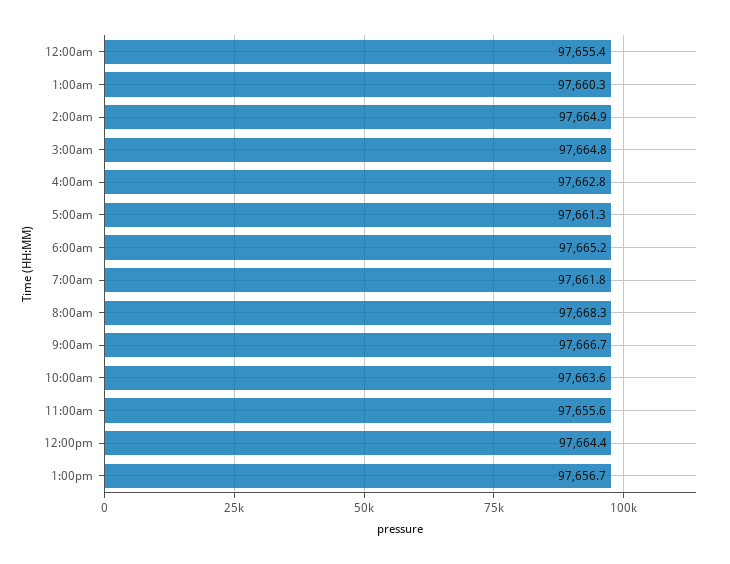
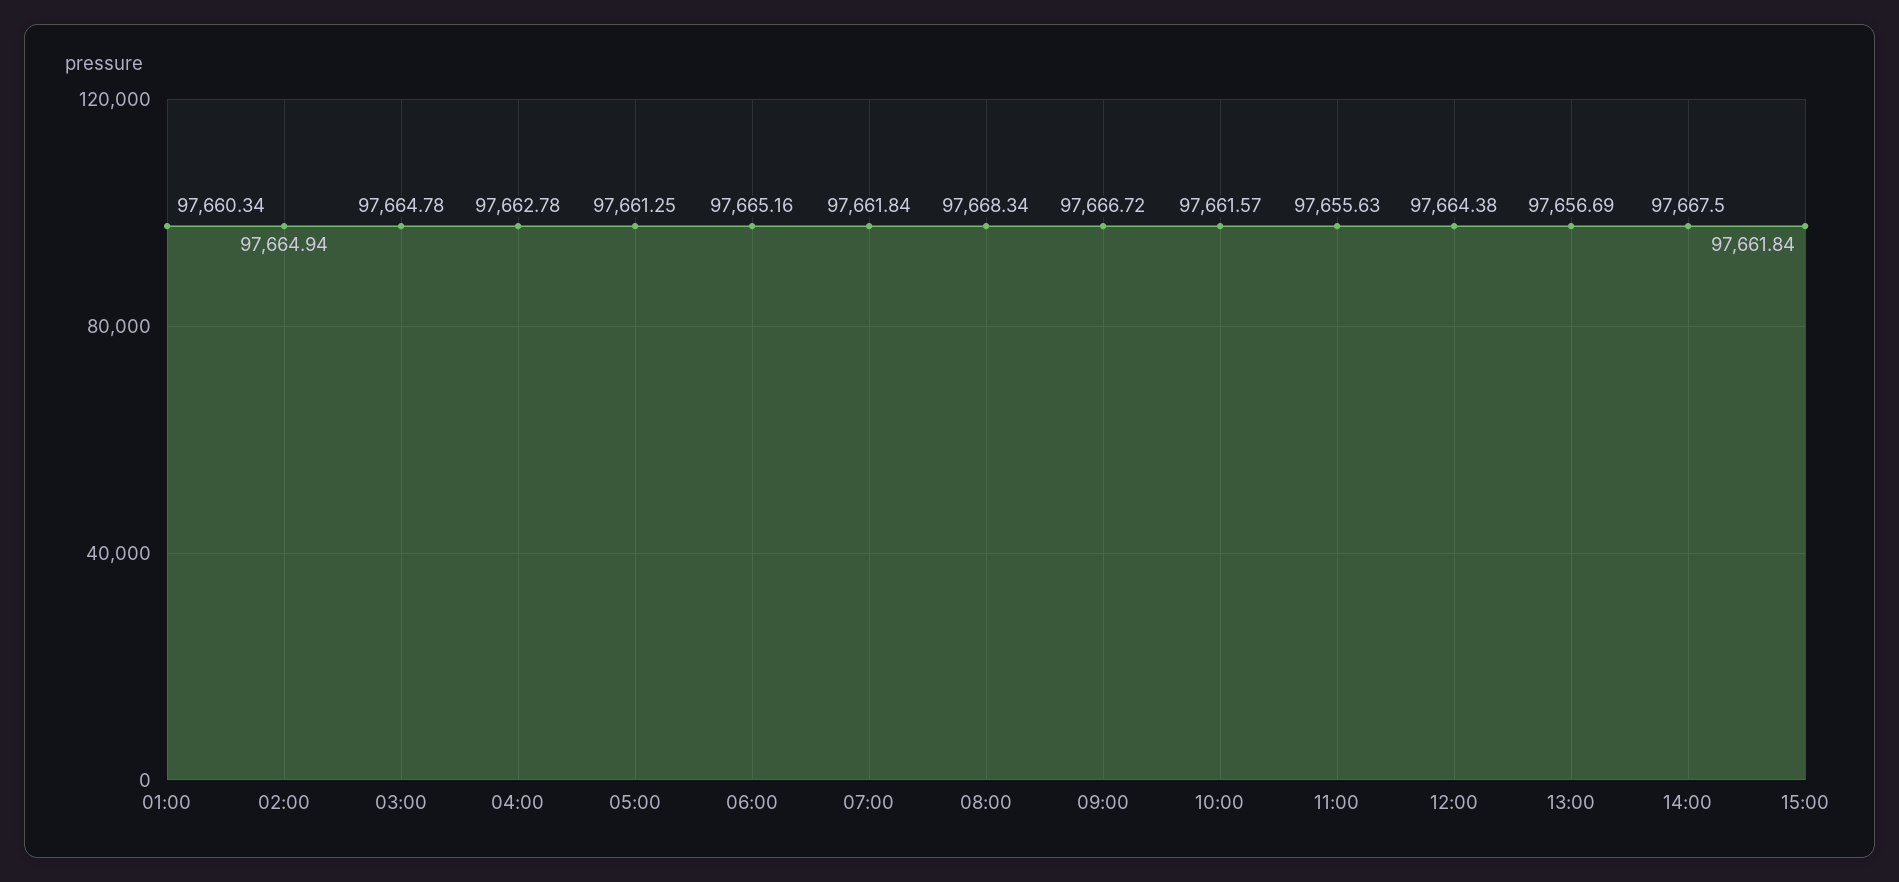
12:00am: 97655.4 -> none
10:00am: 97663.6 -> 97661.57
14:00: none -> 97667.5
15:00: none -> 97661.84

